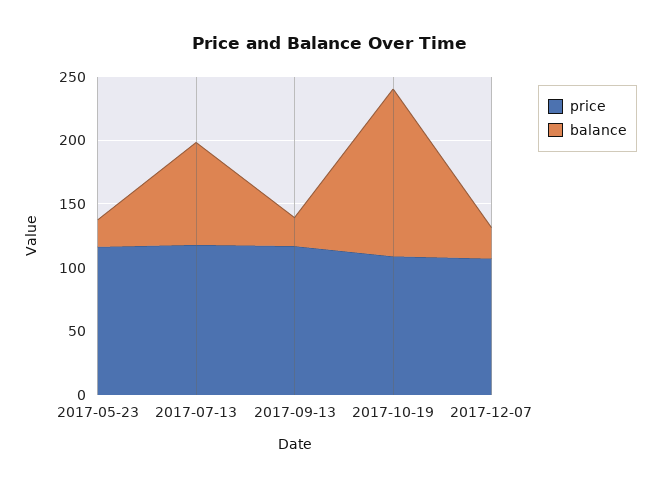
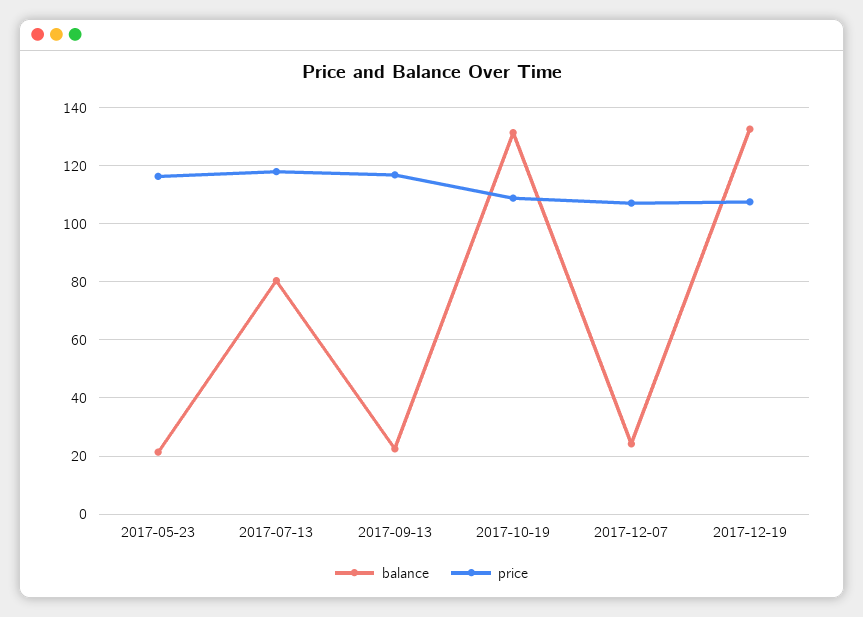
balance, 2017-12-19: none -> 132.5
price, 2017-12-19: none -> 107.5

